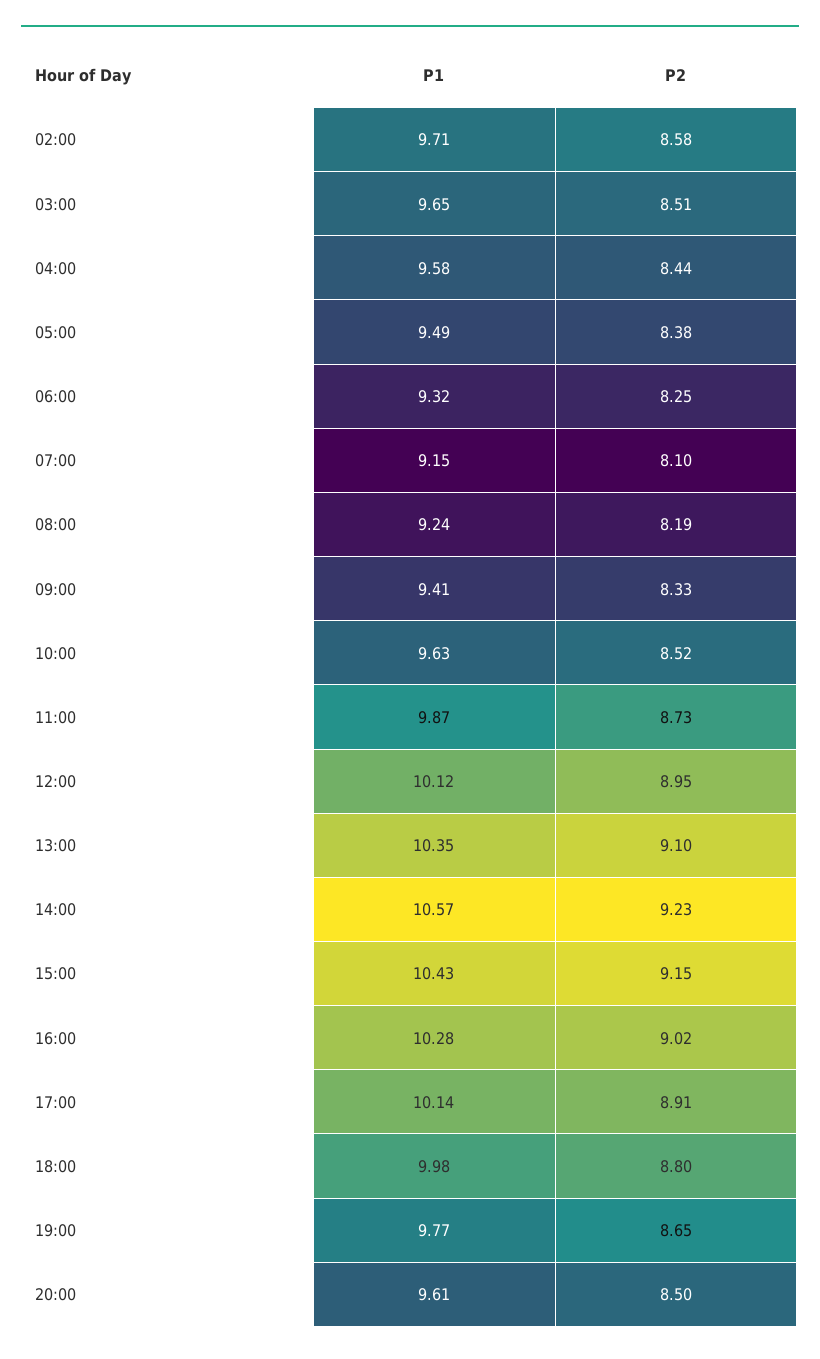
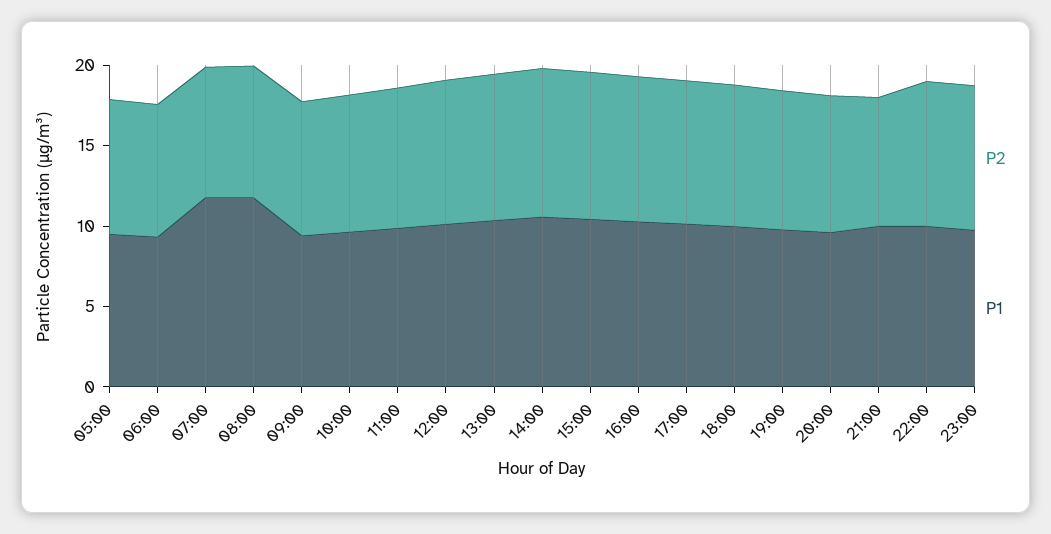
P1, 02:00: 9.71 -> none
P2, 02:00: 8.58 -> none
P1, 03:00: 9.65 -> none
P2, 03:00: 8.51 -> none
P1, 04:00: 9.58 -> none
P2, 04:00: 8.44 -> none
P1, 07:00: 9.15 -> 12
P1, 08:00: 9.24 -> 12
P2, 21:00: none -> 8
P1, 21:00: none -> 10
P2, 22:00: none -> 9
P1, 22:00: none -> 10
P2, 23:00: none -> 9
P1, 23:00: none -> 10

